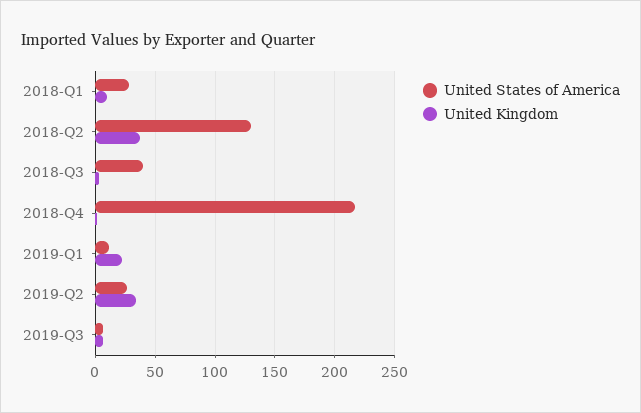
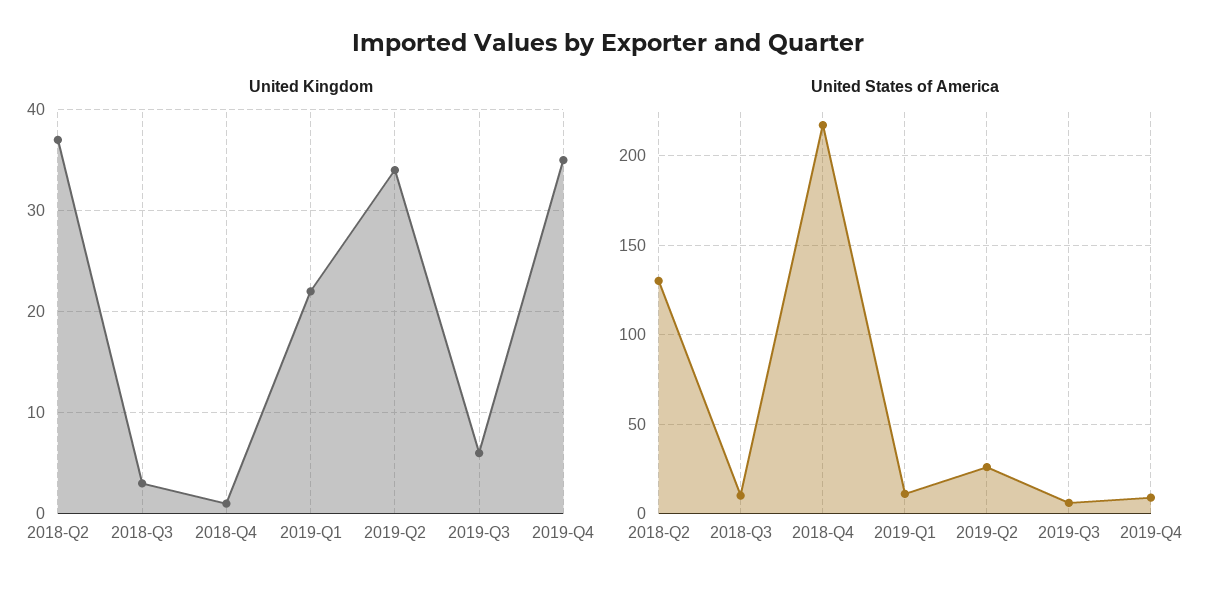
United States of America, 2018-Q1: 30 -> none
United Kingdom, 2018-Q1: 10 -> none
United States of America, 2018-Q3: 40 -> 10
United Kingdom, 2019-Q4: none -> 35
United States of America, 2019-Q4: none -> 10

